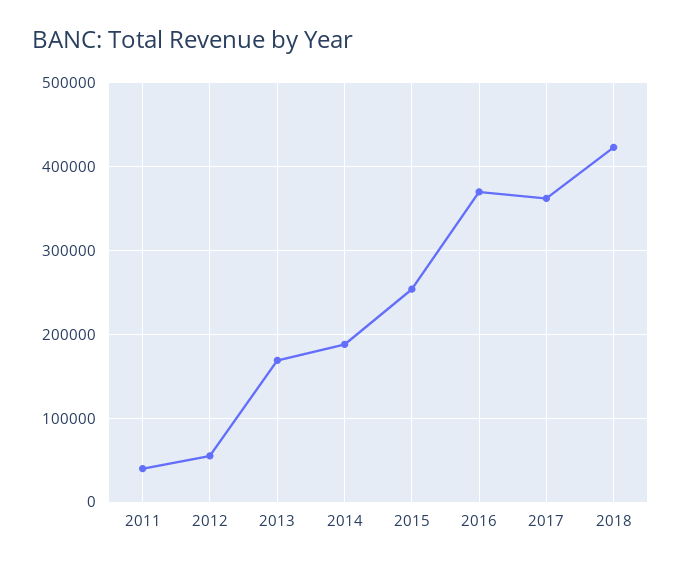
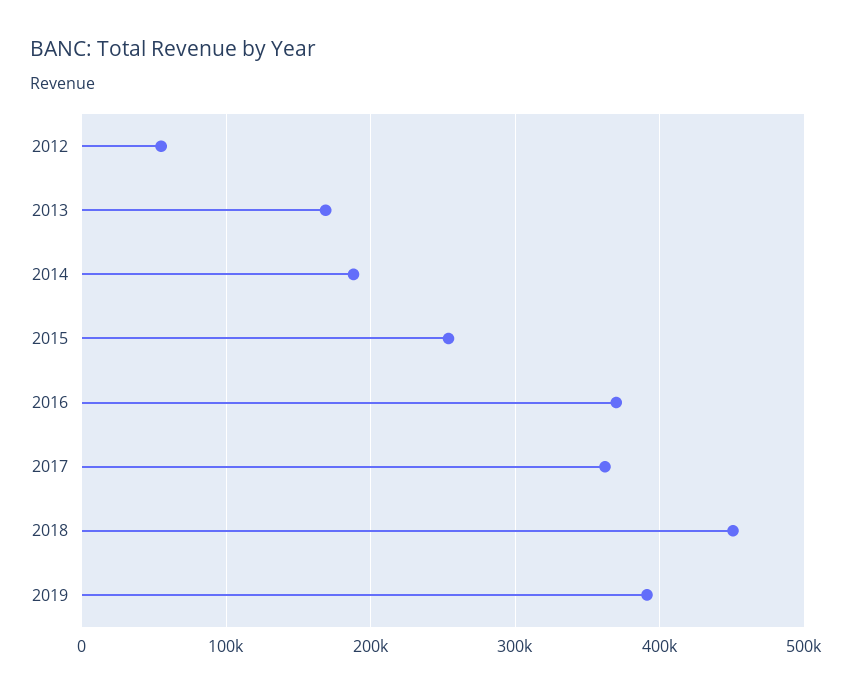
2011: 40000 -> none
2018: 420000 -> 450000
2019: none -> 390000

